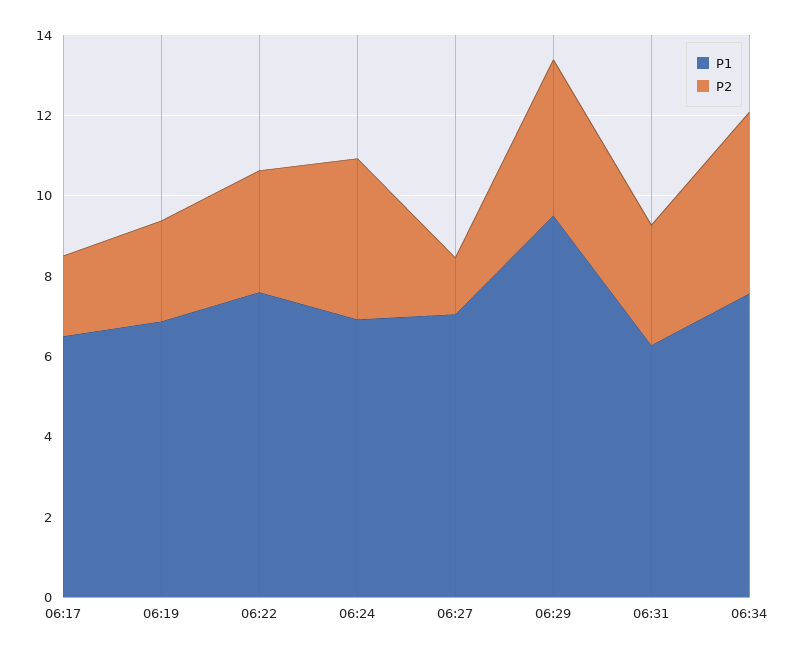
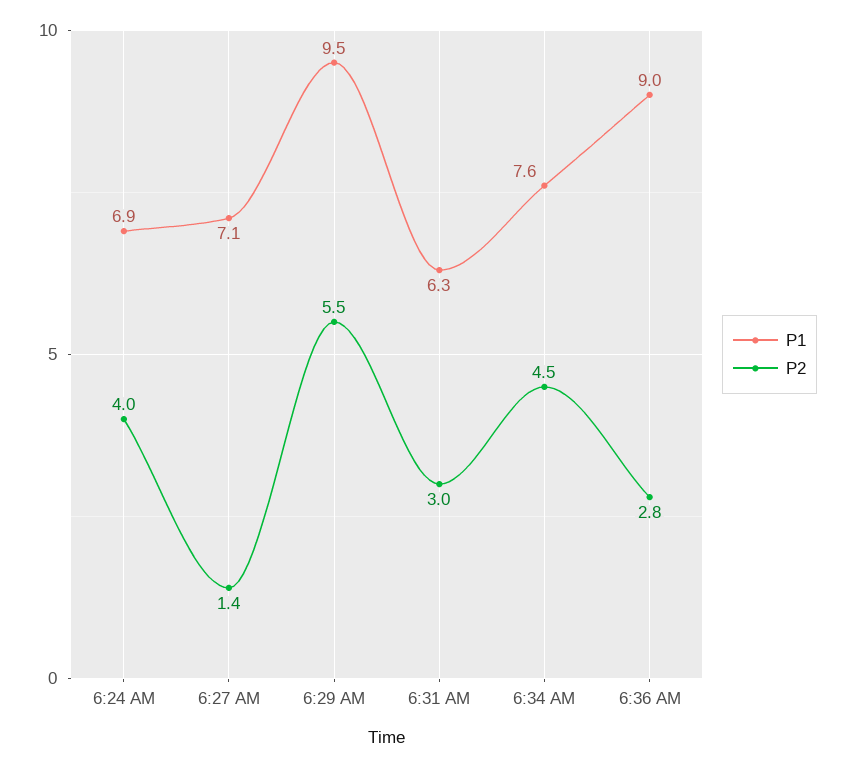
P1, 06:17: 6.5 -> none
P2, 06:17: 2 -> none
P1, 06:19: 7 -> none
P2, 06:19: 2.5 -> none
P1, 06:22: 7.5 -> none
P2, 06:22: 3 -> none
P2, 06:29: 4 -> 5.5
P1, 6:36 AM: none -> 9
P2, 6:36 AM: none -> 2.8

